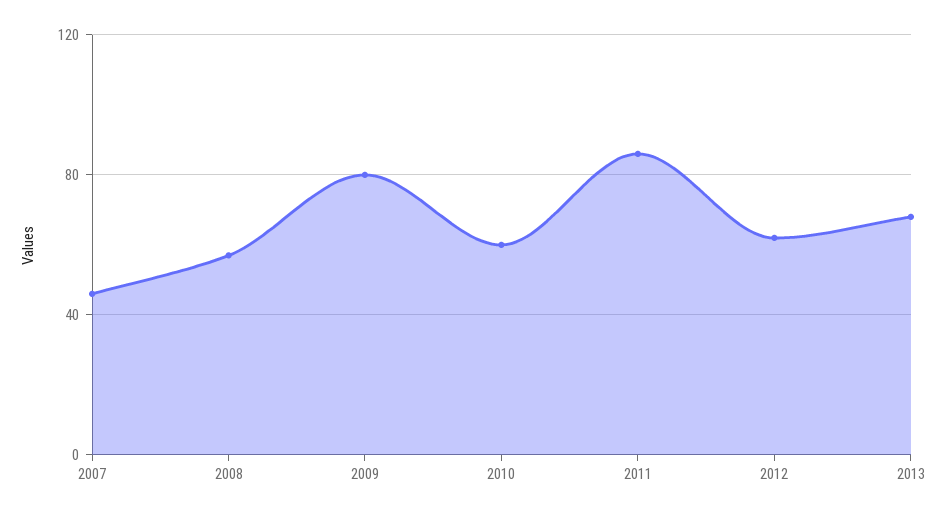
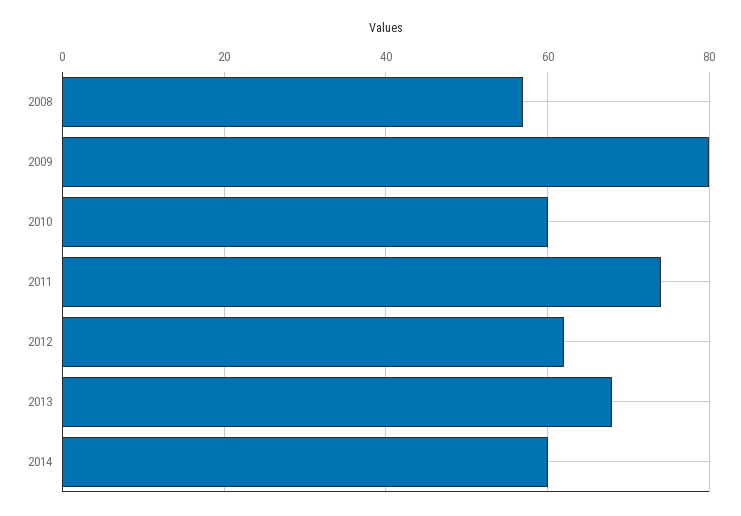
2007: 45 -> none
2011: 85 -> 75
2014: none -> 60

